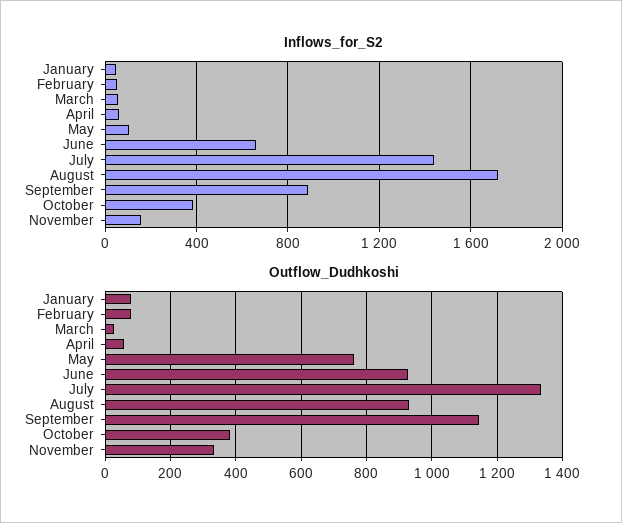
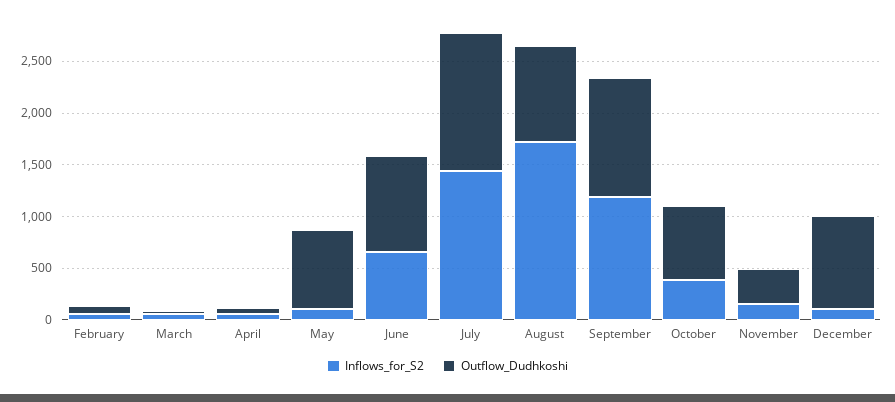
Inflows_for_S2, January: 50 -> none
Inflows_for_S2, September: 900 -> 1200
Outflow_Dudhkoshi, January: 80 -> none
Outflow_Dudhkoshi, October: 380 -> 700
Inflows_for_S2, December: none -> 100
Outflow_Dudhkoshi, December: none -> 900

